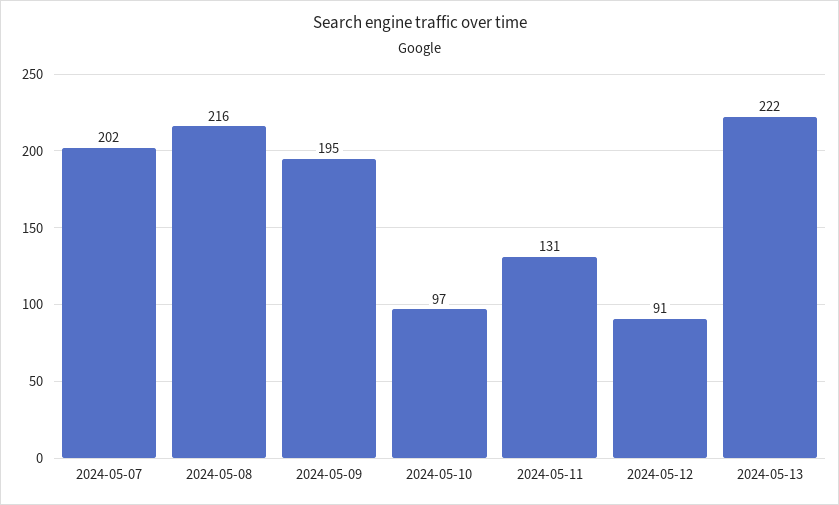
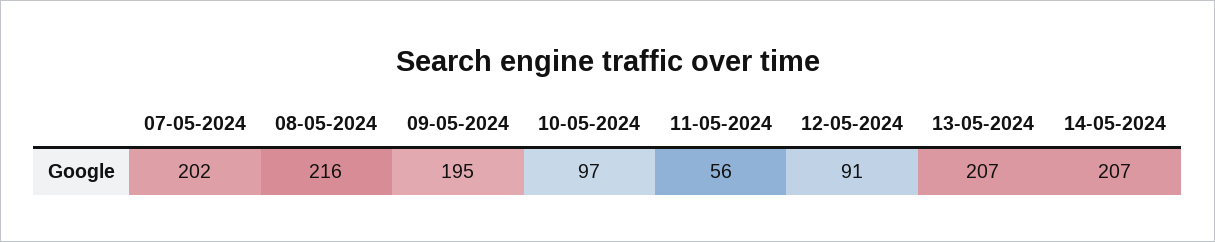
2024-05-11: 131 -> 56
2024-05-13: 222 -> 207
14-05-2024: none -> 207

